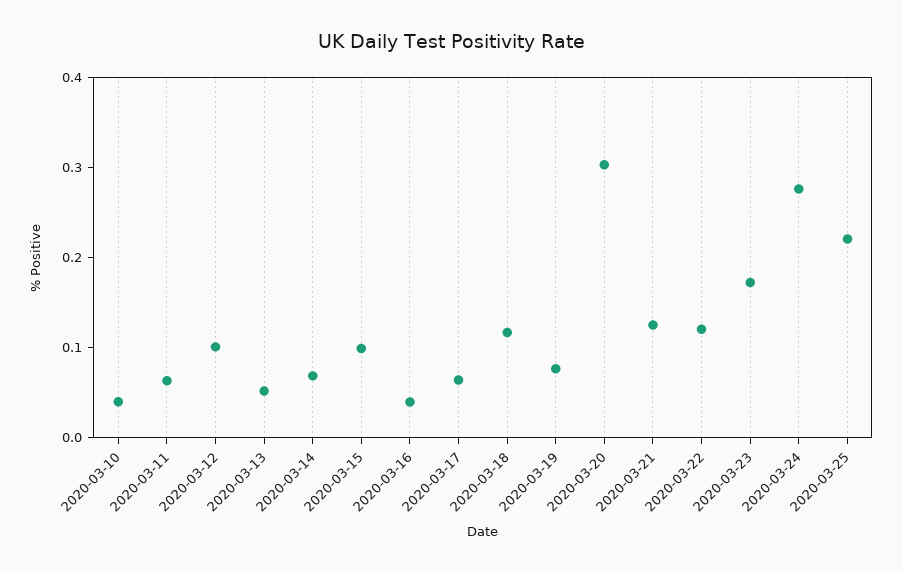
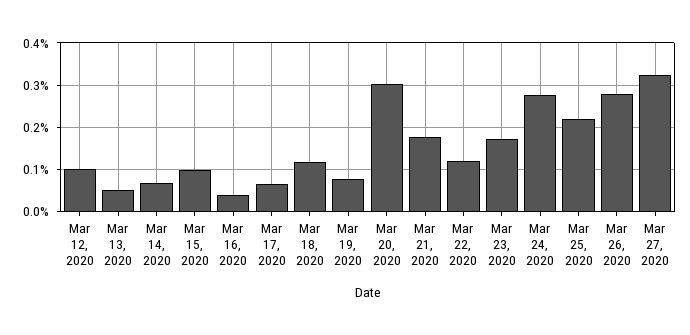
2020-03-10: 0.04 -> none
2020-03-11: 0.06 -> none
2020-03-21: 0.12 -> 0.18
Mar 26, 2020: none -> 0.28
Mar 27, 2020: none -> 0.32

